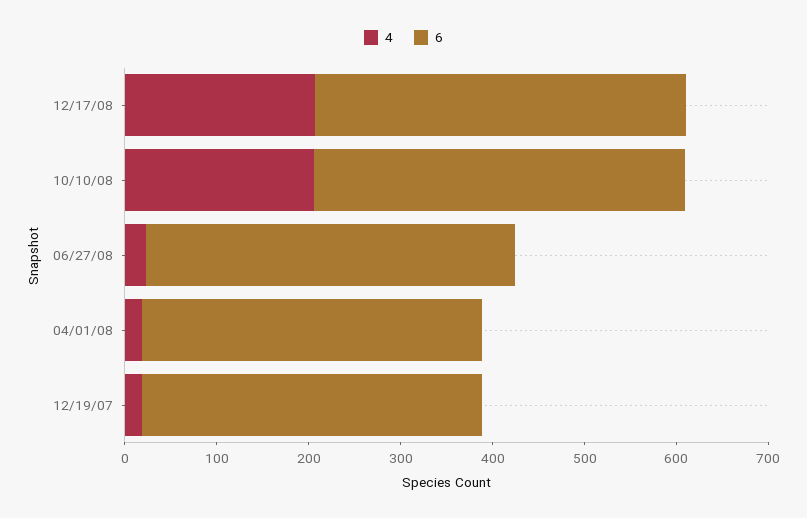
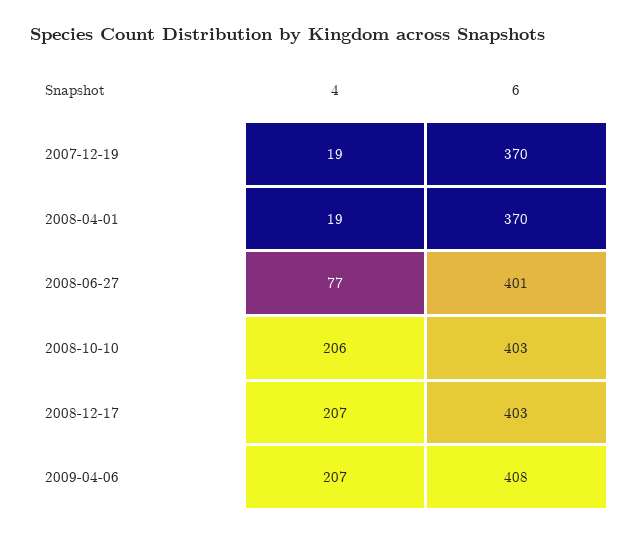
4, 06/27/08: 20 -> 77
4, 2009-04-06: none -> 207
6, 2009-04-06: none -> 408

